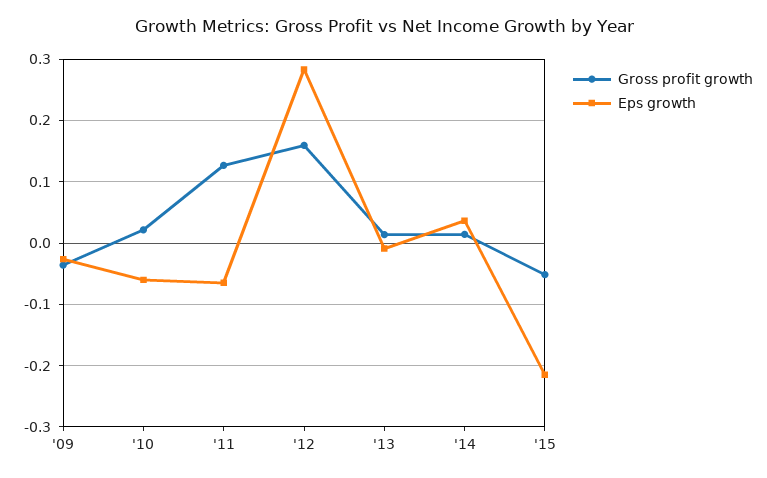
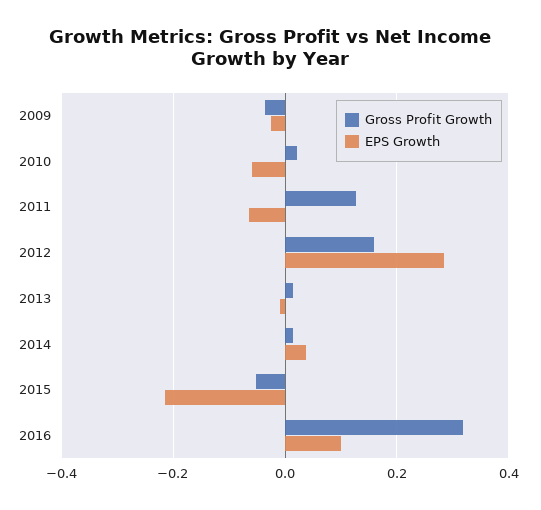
Gross profit growth, 2016: none -> 0.32
Eps growth, 2016: none -> 0.1

